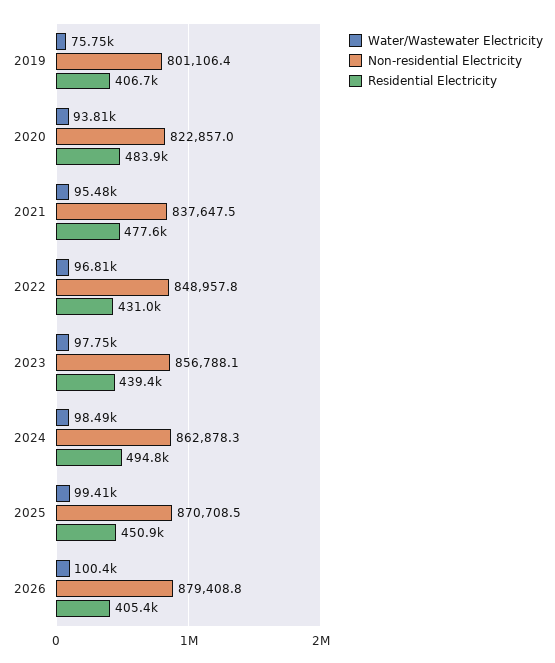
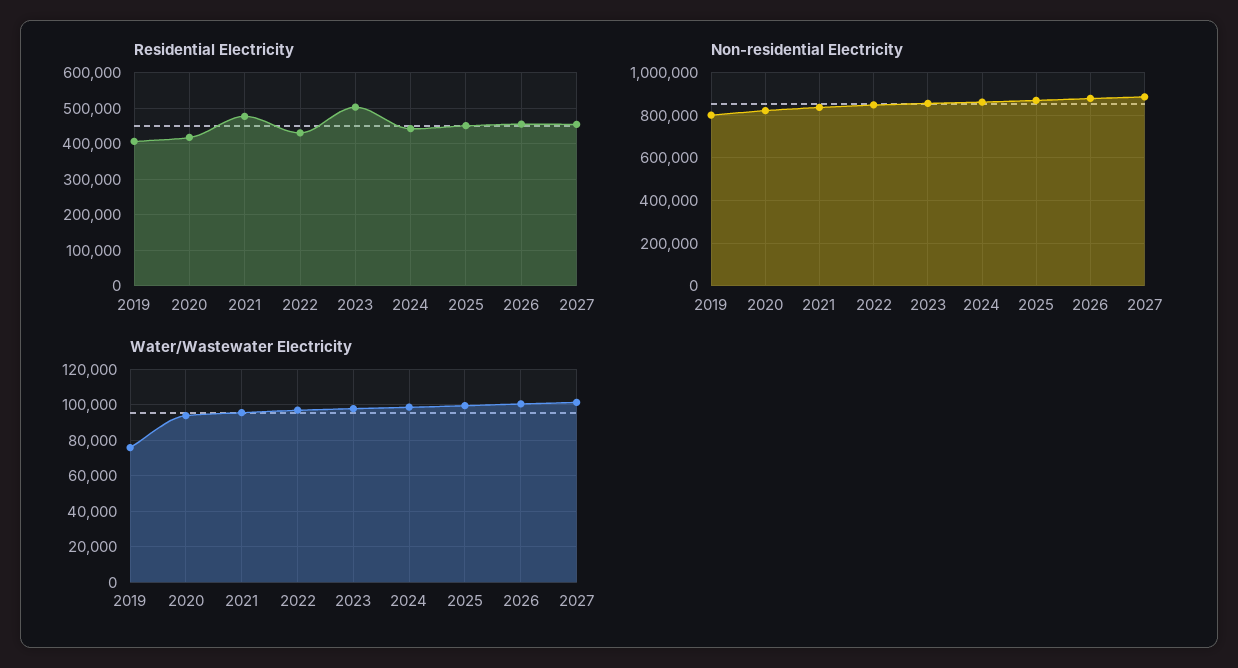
Residential Electricity, 2020: 483900 -> 420000
Residential Electricity, 2023: 439400 -> 500000
Residential Electricity, 2024: 494800 -> 440000
Residential Electricity, 2026: 405400 -> 460000
Residential Electricity, 2027: none -> 460000
Non-residential Electricity, 2027: none -> 900000
Water/Wastewater Electricity, 2027: none -> 100000

